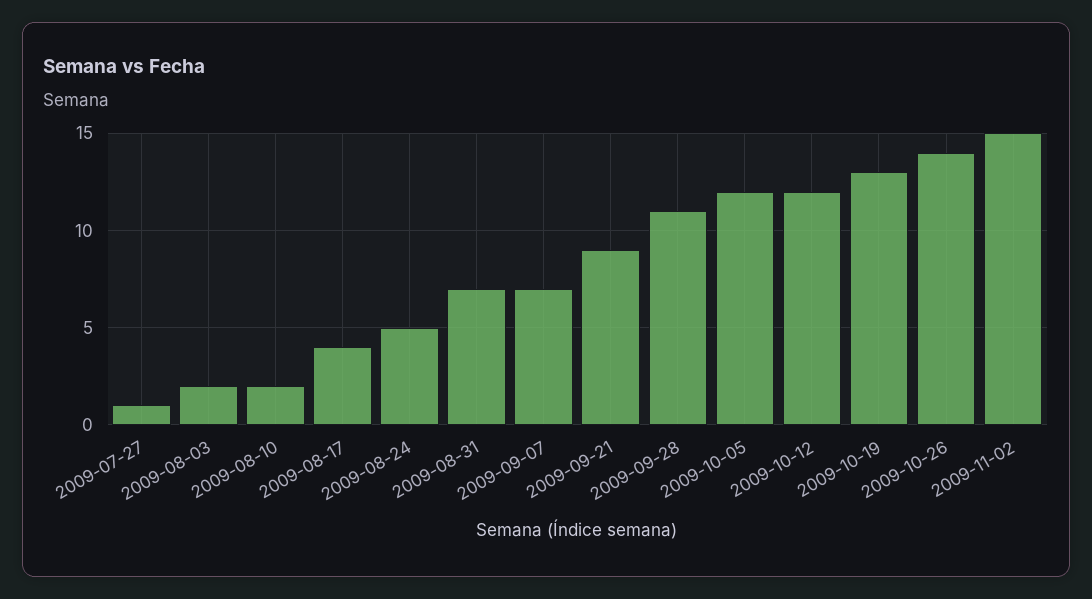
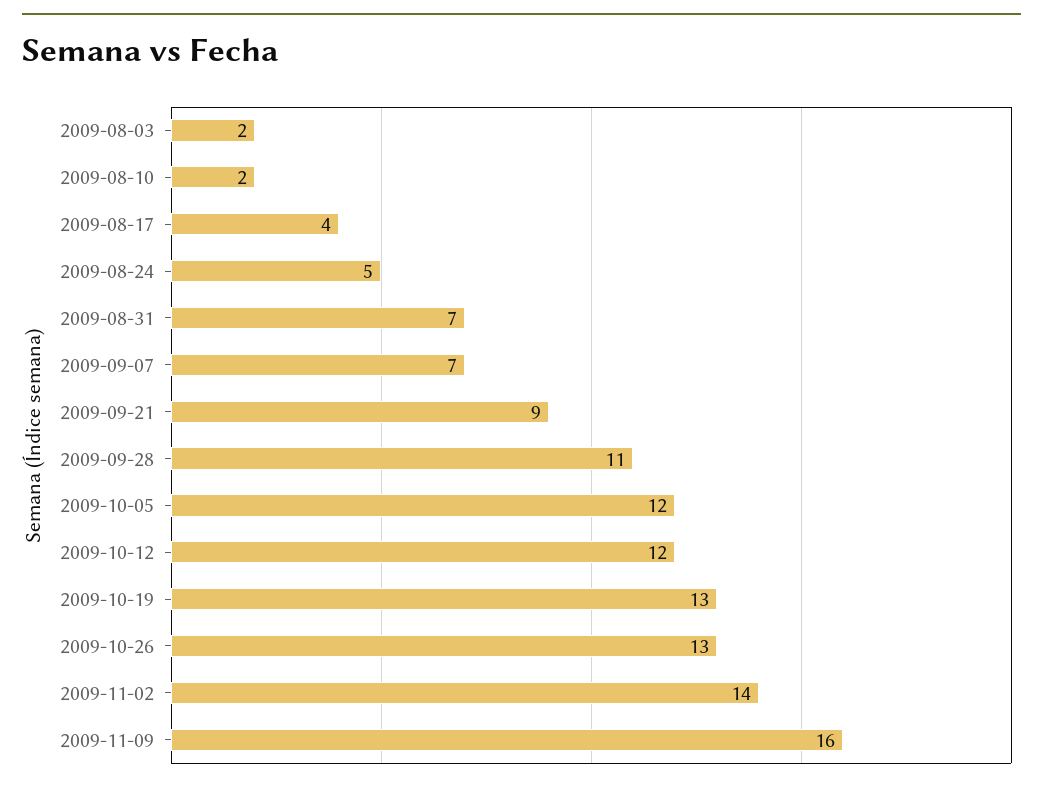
2009-07-27: 1 -> none
2009-10-26: 14 -> 13
2009-11-02: 15 -> 14
2009-11-09: none -> 16

